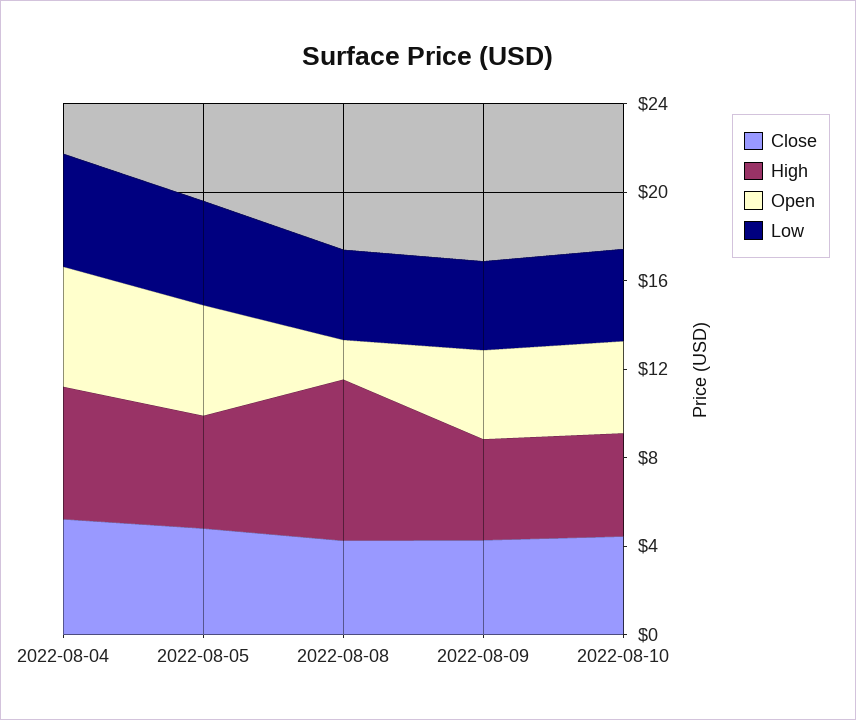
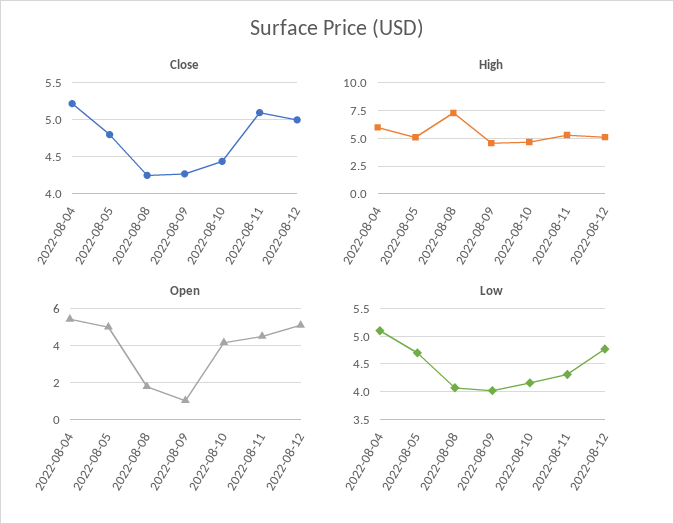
Open, 2022-08-09: 4 -> 1
Close, 2022-08-11: none -> 5.1
Close, 2022-08-12: none -> 5
High, 2022-08-11: none -> 5
High, 2022-08-12: none -> 5
Open, 2022-08-11: none -> 4.5
Open, 2022-08-12: none -> 5
Low, 2022-08-11: none -> 4.25
Low, 2022-08-12: none -> 4.75

